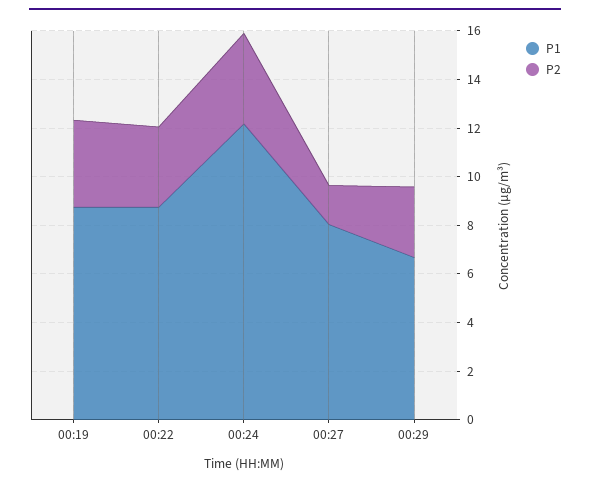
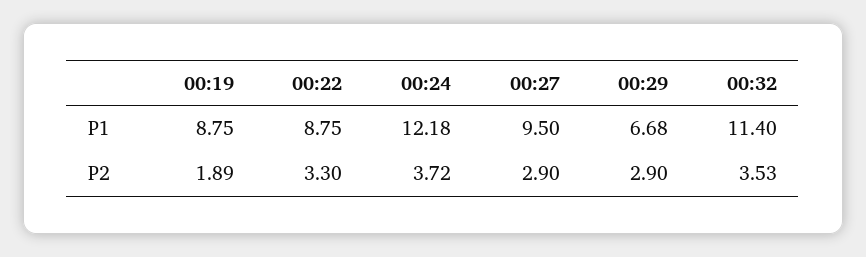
P2, 00:19: 3.5 -> 1.89
P1, 00:27: 8 -> 9.5
P2, 00:27: 1.5 -> 2.9
P1, 00:32: none -> 11.4
P2, 00:32: none -> 3.53

